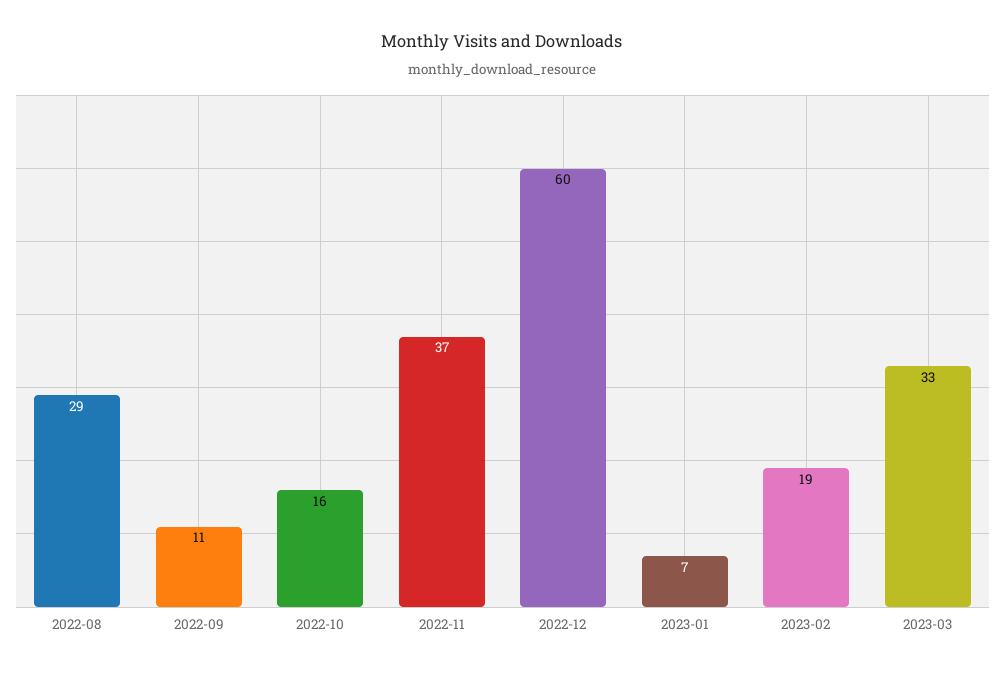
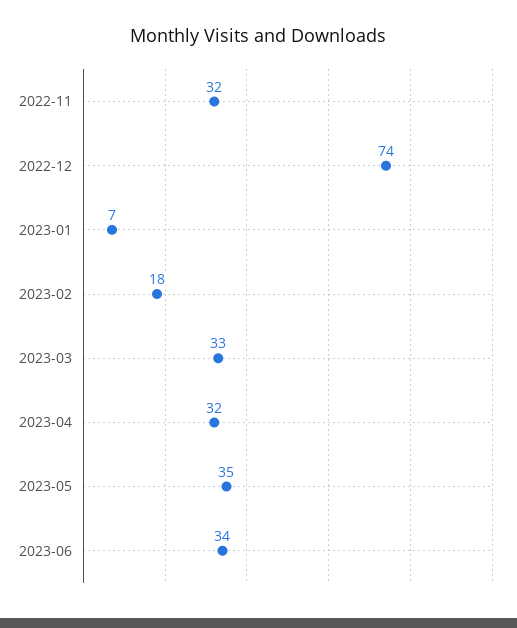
2022-08: 29 -> none
2022-09: 11 -> none
2022-10: 16 -> none
2022-11: 37 -> 32
2022-12: 60 -> 74
2023-02: 19 -> 18
2023-04: none -> 32
2023-05: none -> 35
2023-06: none -> 34

